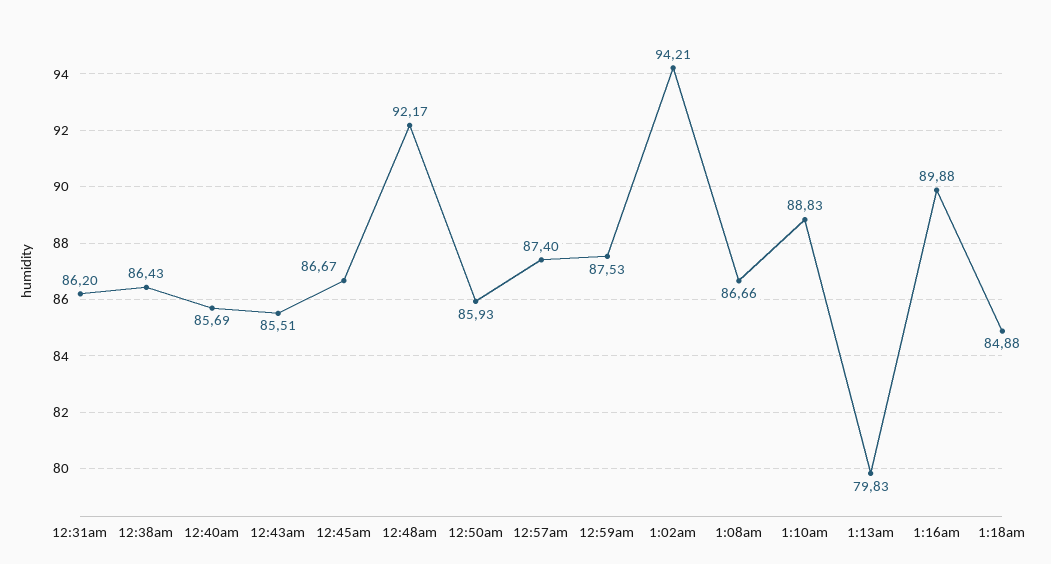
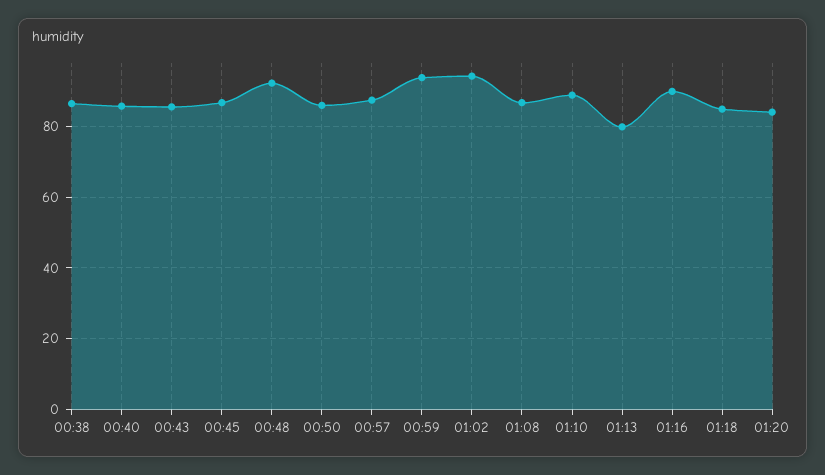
12:31am: 86.2 -> none
12:59am: 87.53 -> 94
01:20: none -> 84

